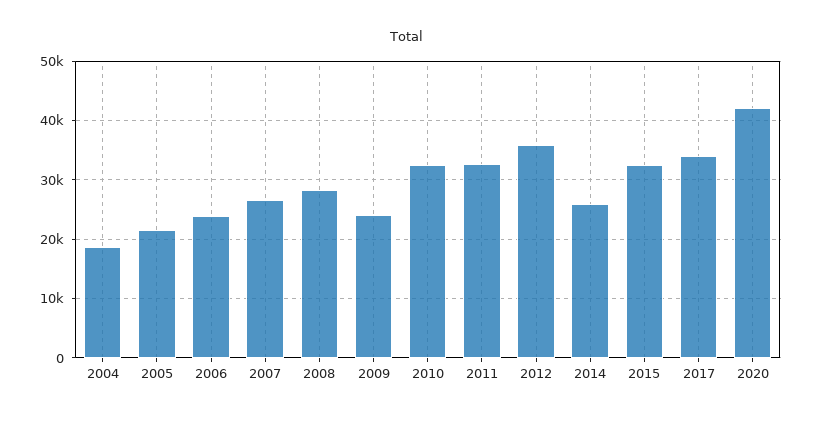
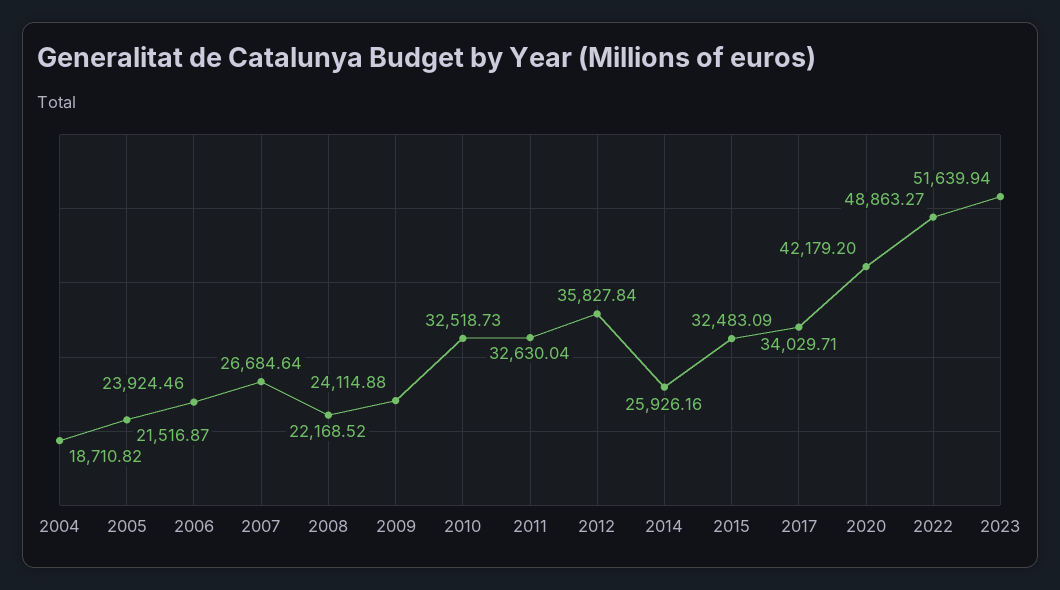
2008: 28000 -> 22168.52
2022: none -> 48863.27
2023: none -> 51639.94

